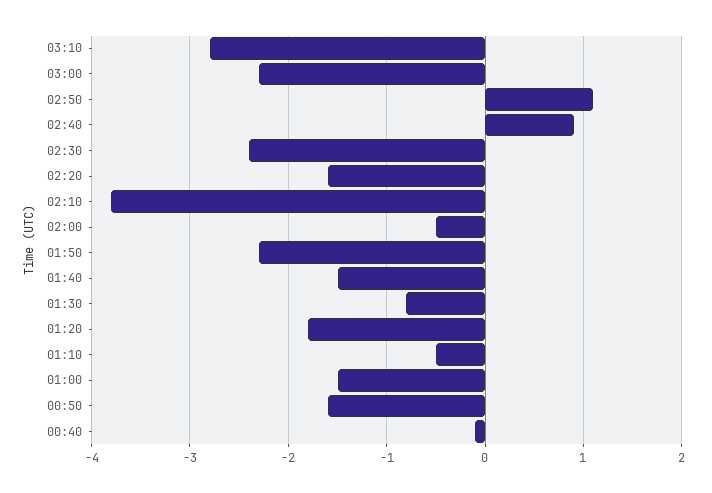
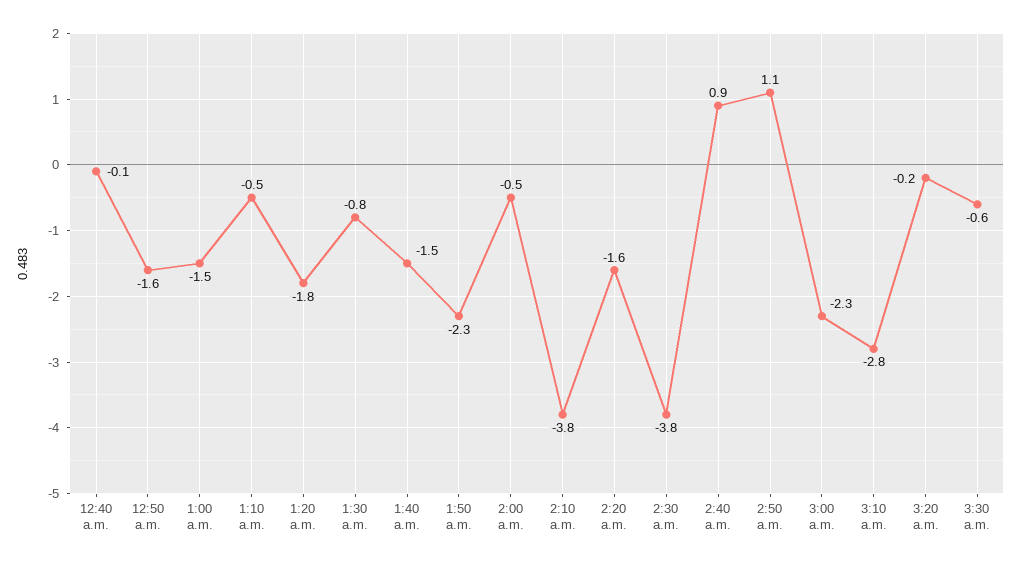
02:30: -2.4 -> -3.8
3:20 a.m.: none -> -0.2
3:30 a.m.: none -> -0.6

